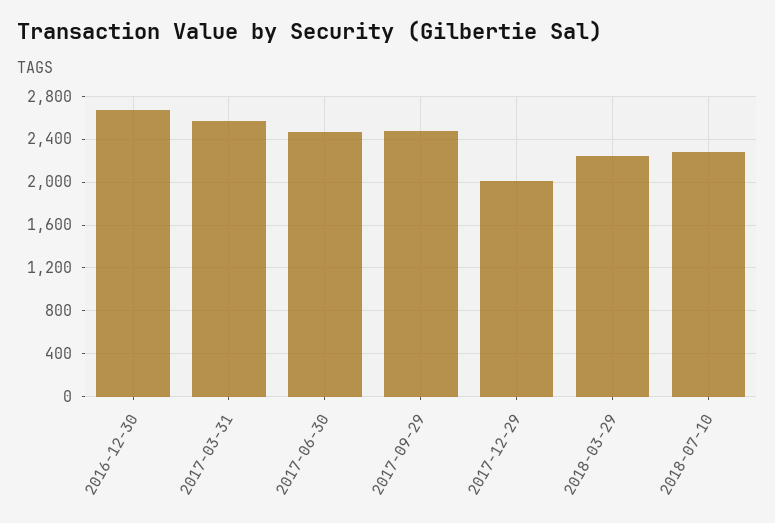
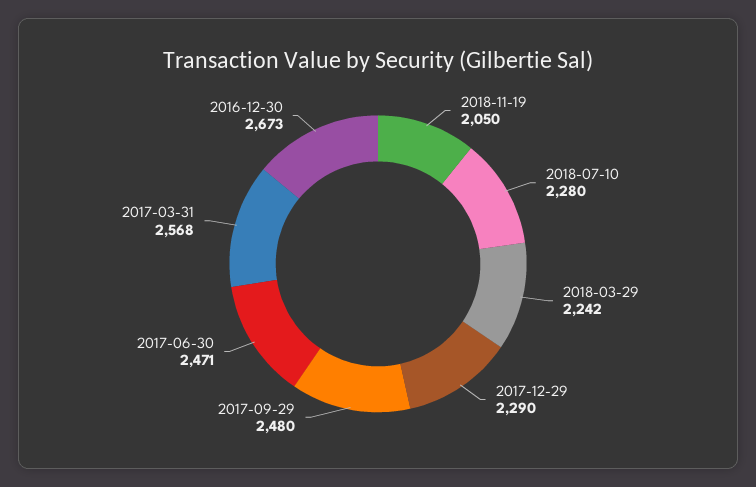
2017-12-29: 2000 -> 2290
2018-11-19: none -> 2050

